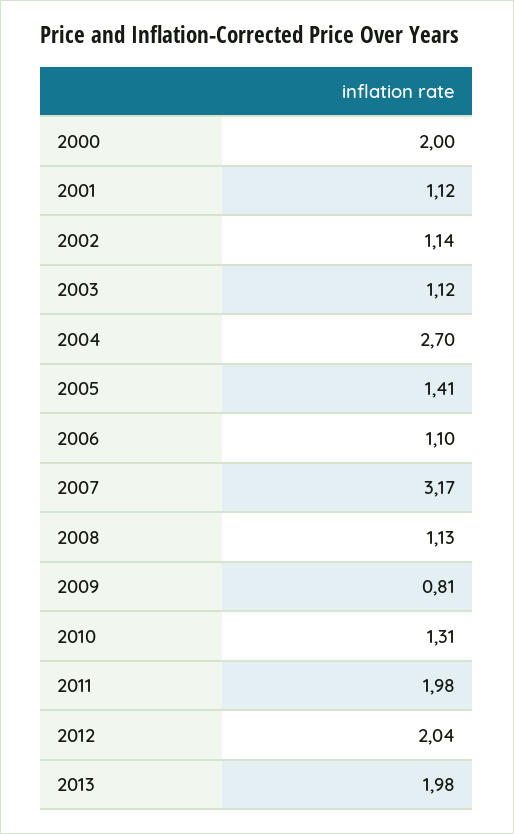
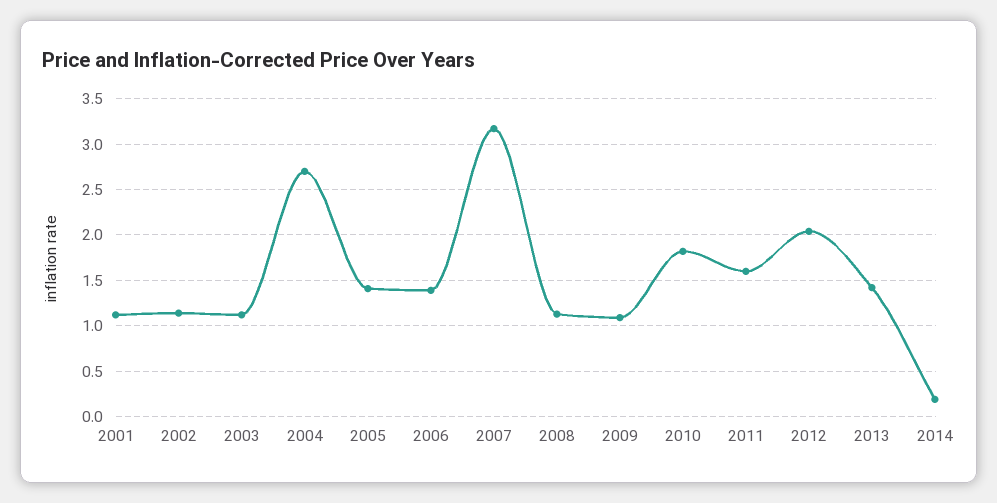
2000: 2 -> none
2006: 1.1 -> 1.4
2009: 0.81 -> 1.1
2010: 1.31 -> 1.8
2011: 1.98 -> 1.6
2013: 1.98 -> 1.4
2014: none -> 0.2

